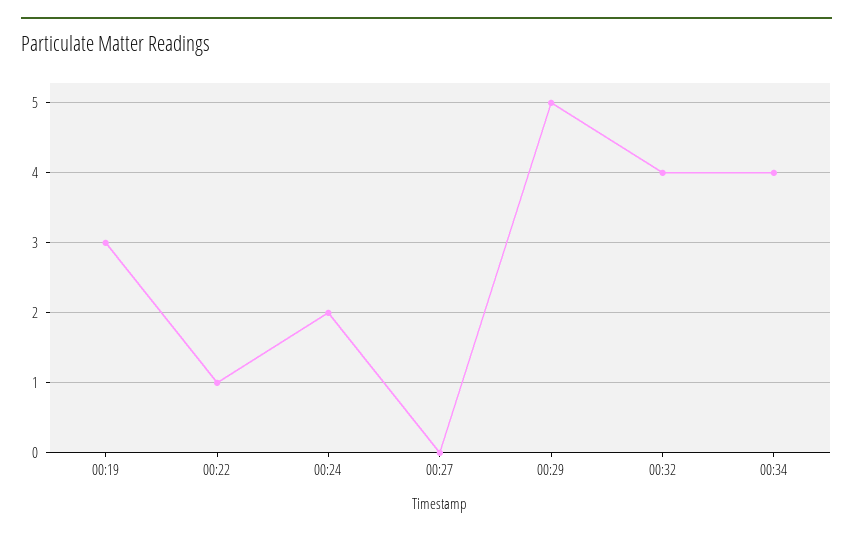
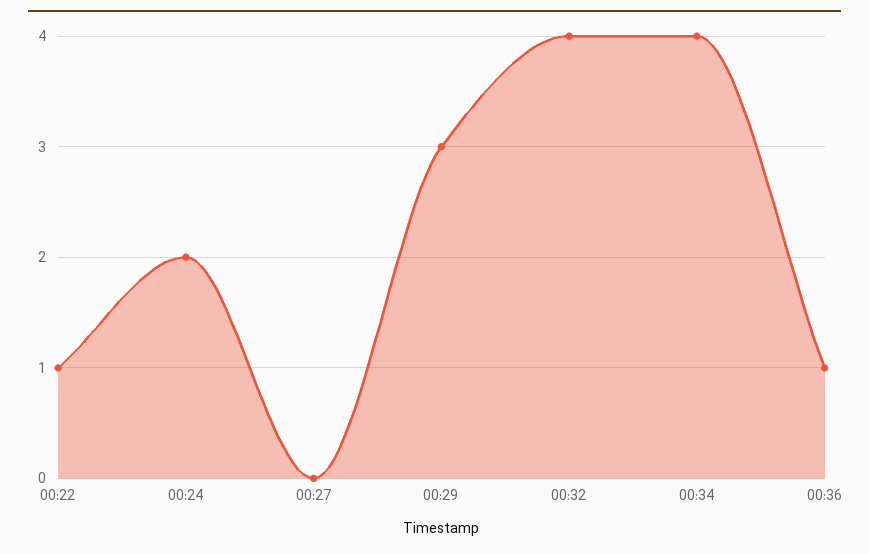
00:19: 3 -> none
00:29: 5 -> 3
00:36: none -> 1

